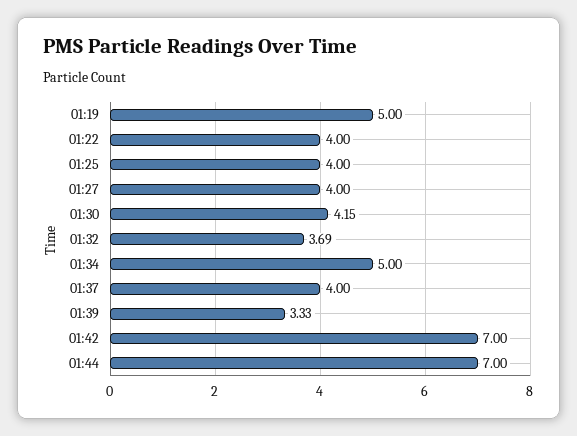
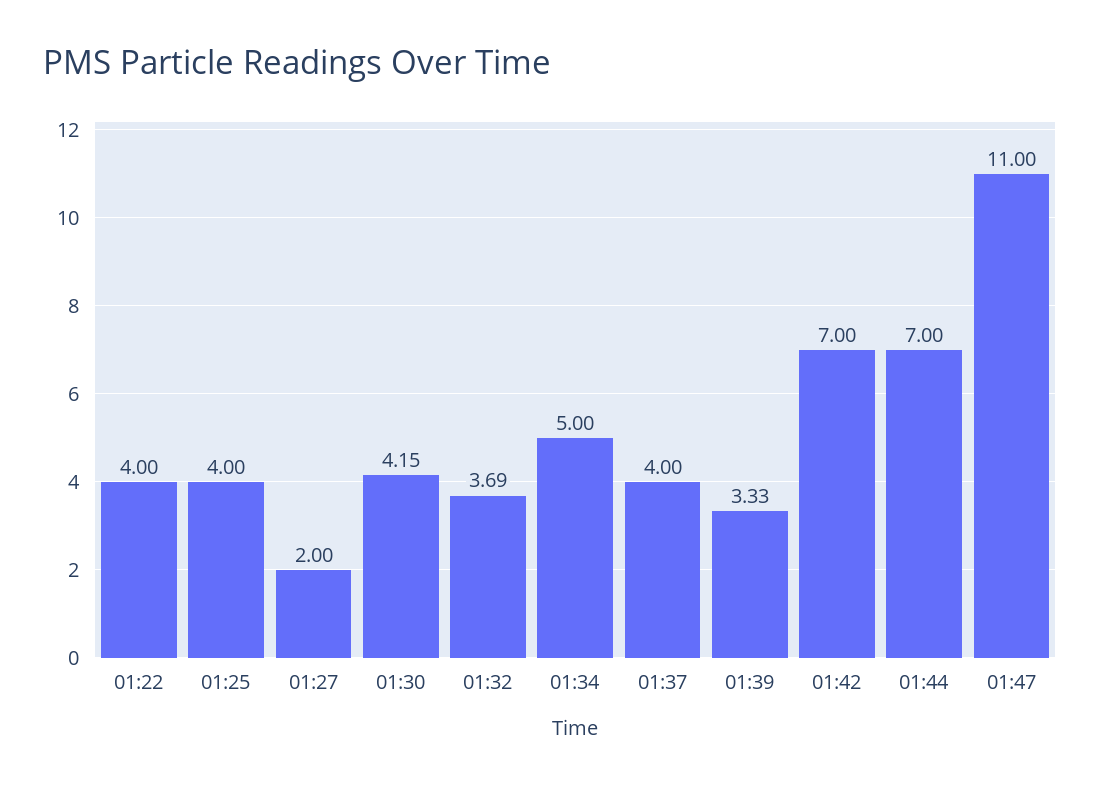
01:19: 5 -> none
01:27: 4 -> 2
01:47: none -> 11

